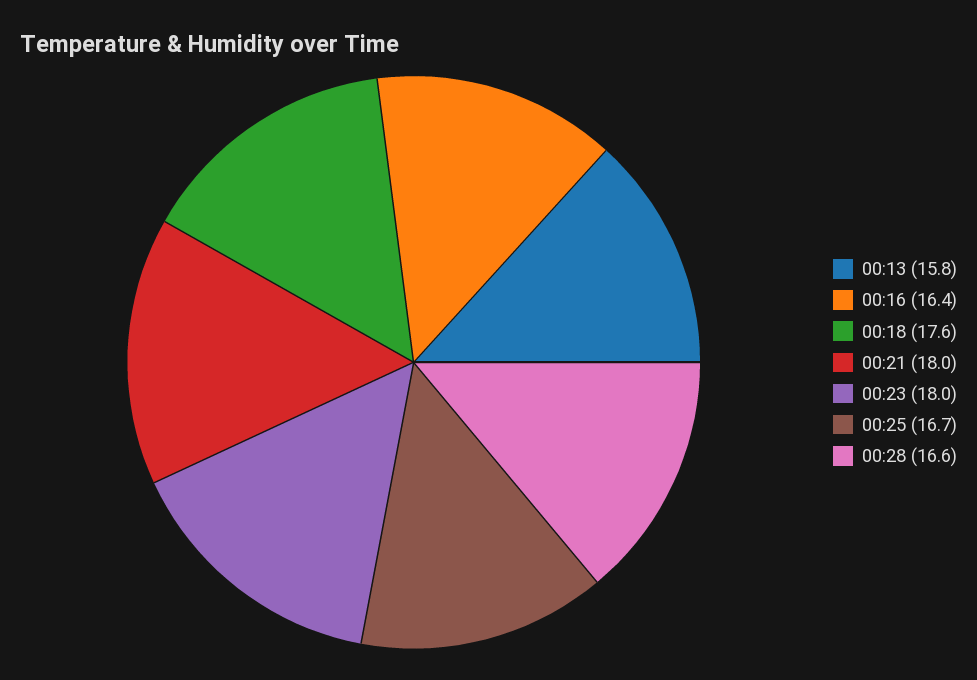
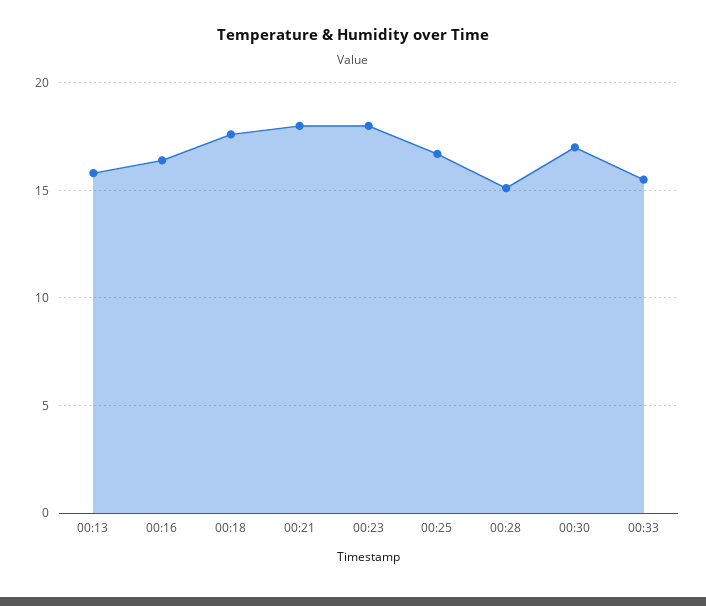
00:28: 16.6 -> 15
00:30: none -> 17
00:33: none -> 15.5

